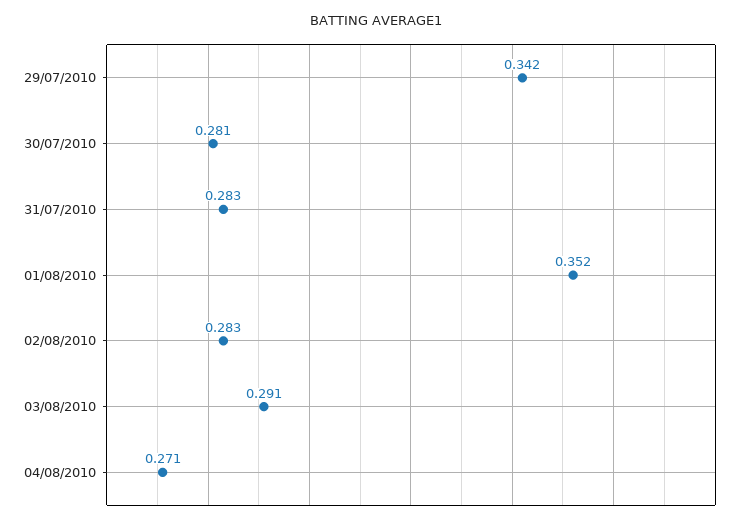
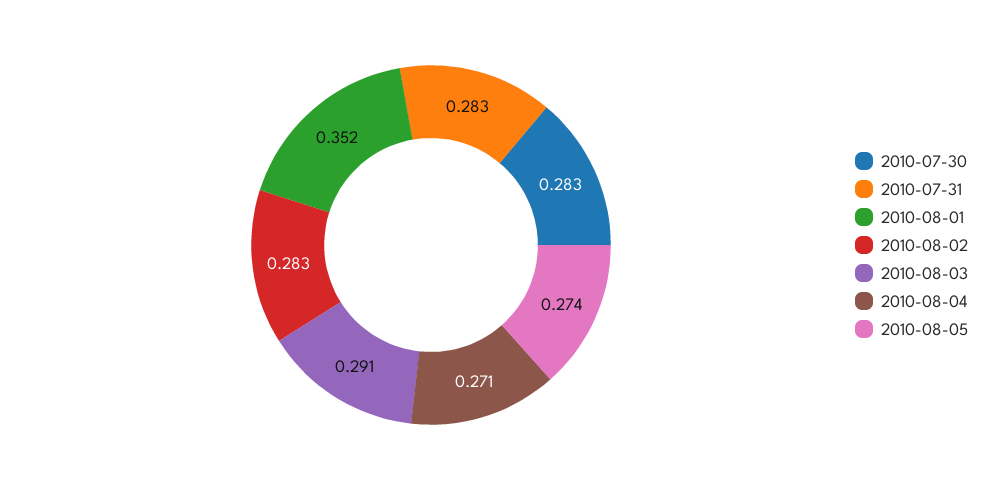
29/07/2010: 0.342 -> none
30/07/2010: 0.281 -> 0.283
2010-08-05: none -> 0.274

